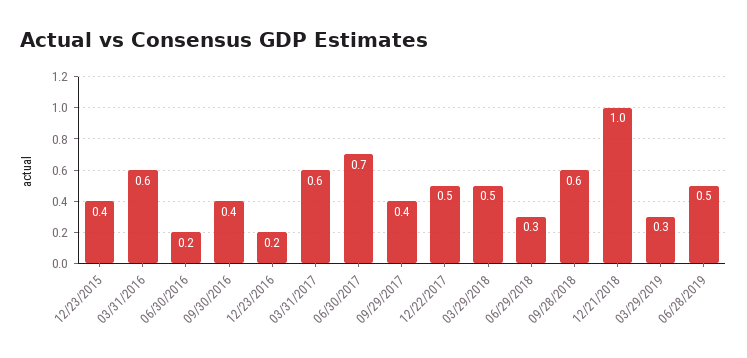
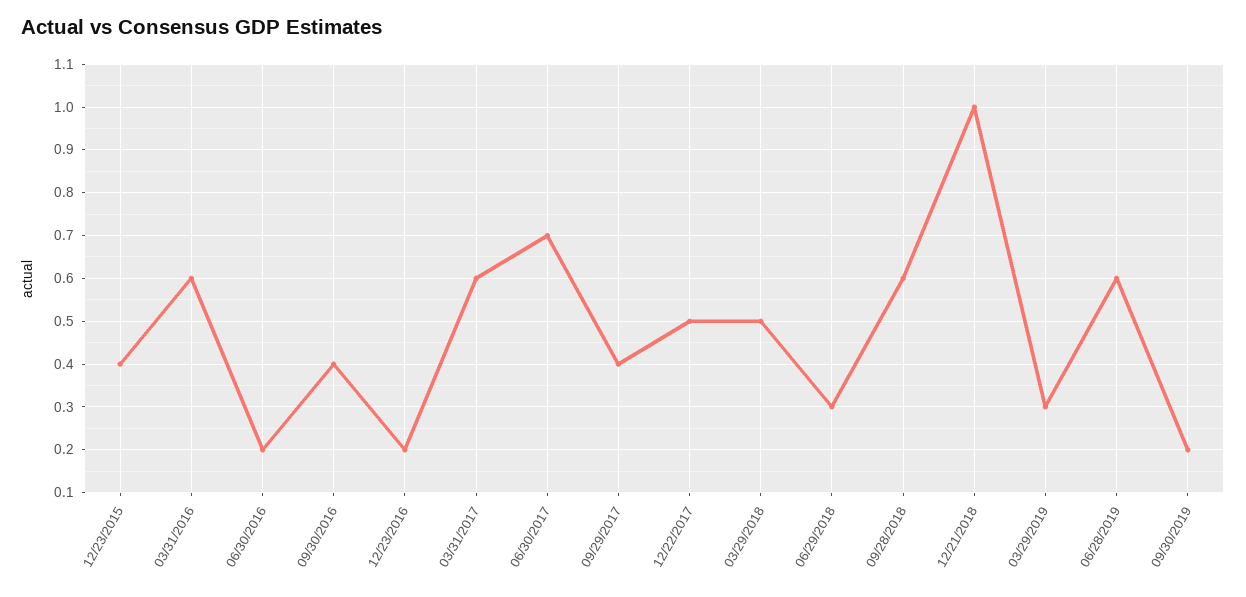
06/28/2019: 0.5 -> 0.6
09/30/2019: none -> 0.2

